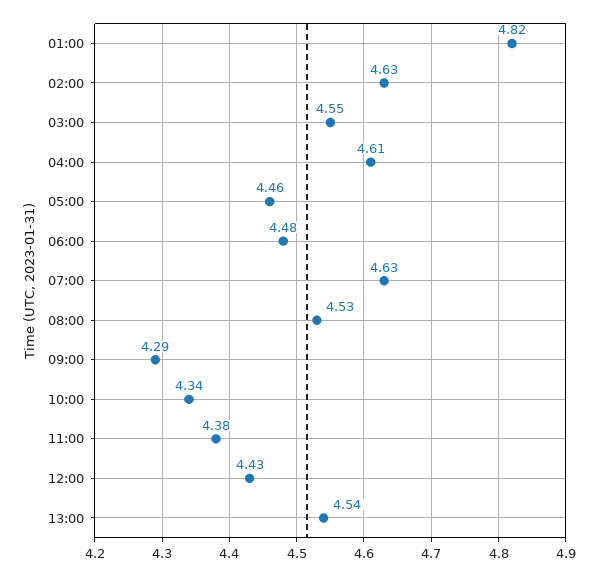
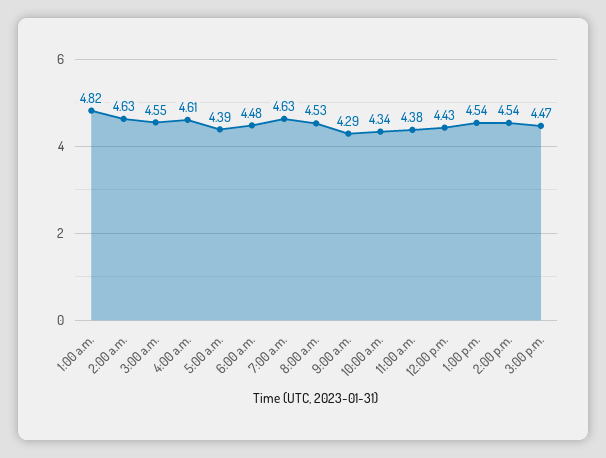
05:00: 4.46 -> 4.39
2:00 p.m.: none -> 4.54
3:00 p.m.: none -> 4.47

